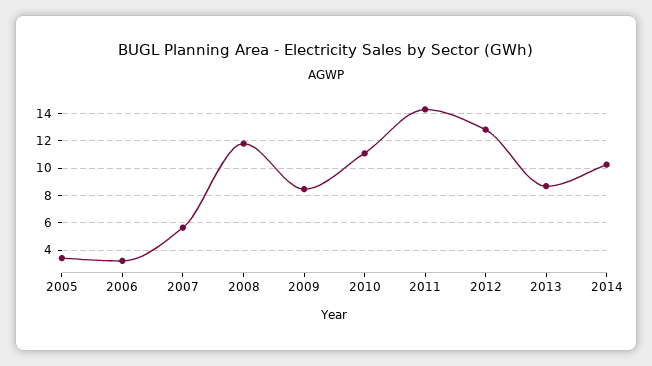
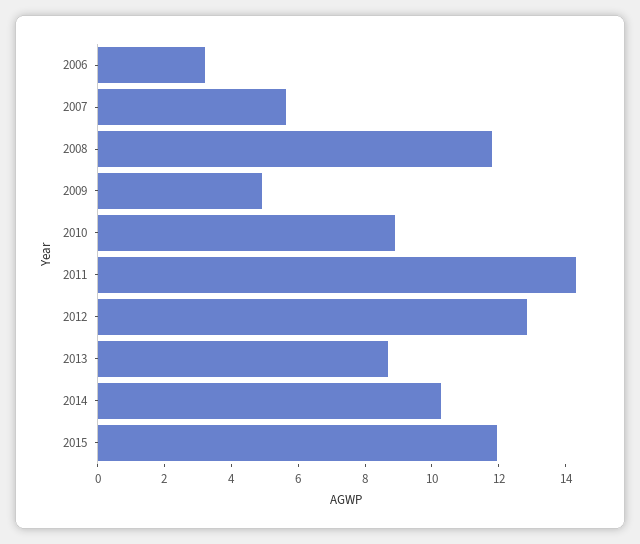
2005: 3.5 -> none
2009: 8.5 -> 5
2010: 11 -> 9
2015: none -> 12

